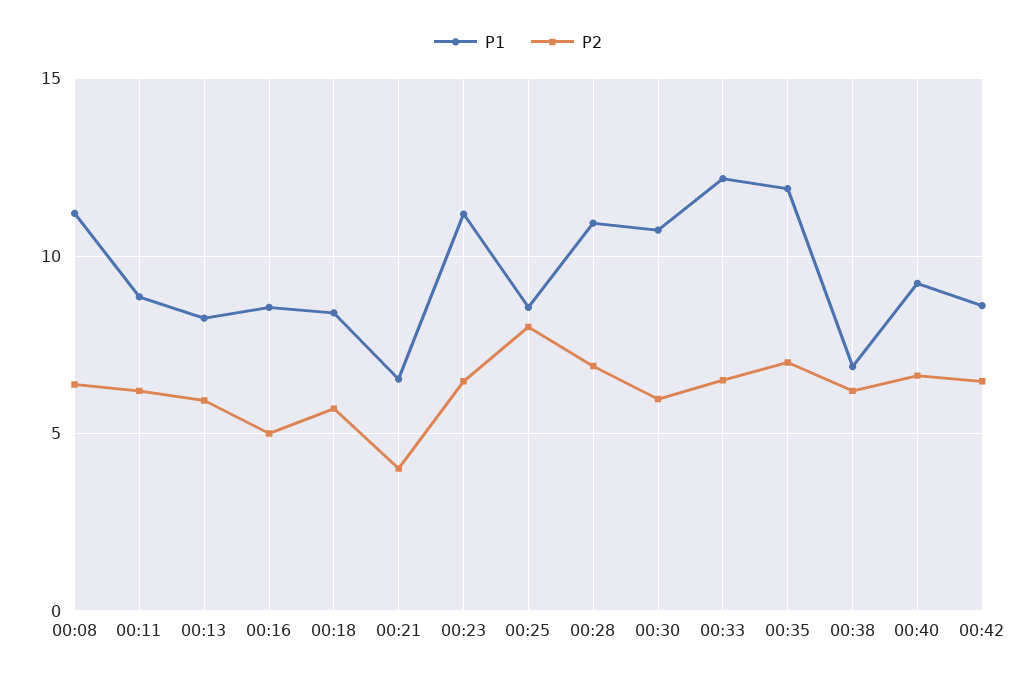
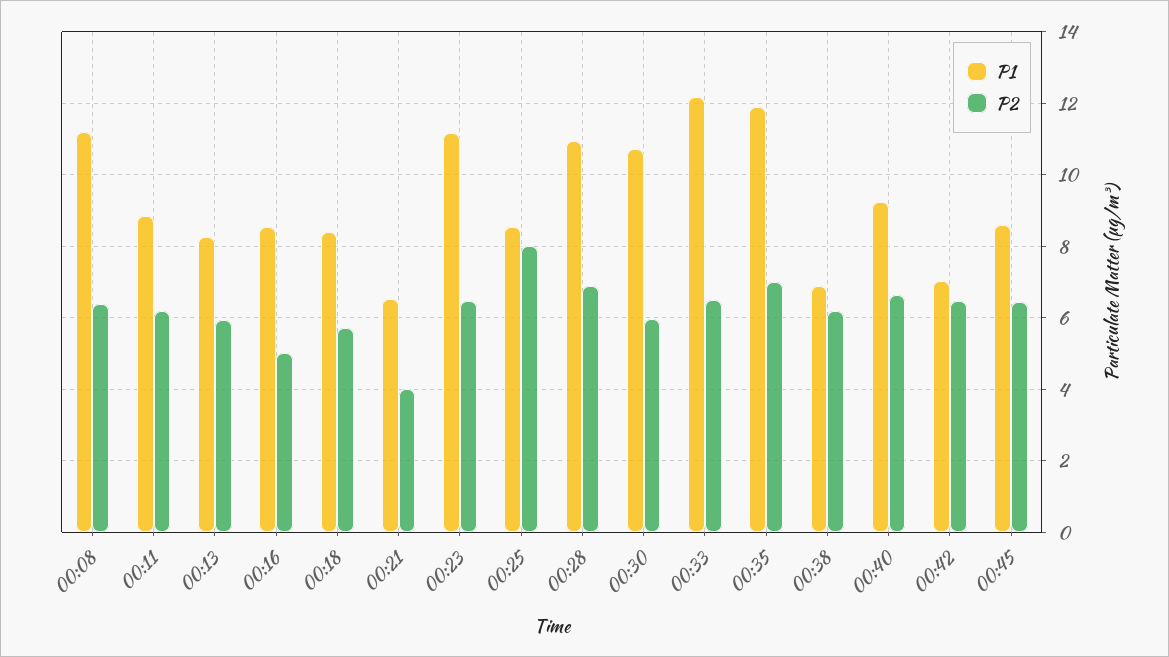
P1, 00:42: 8.5 -> 7
P1, 00:45: none -> 8.6
P2, 00:45: none -> 6.4

